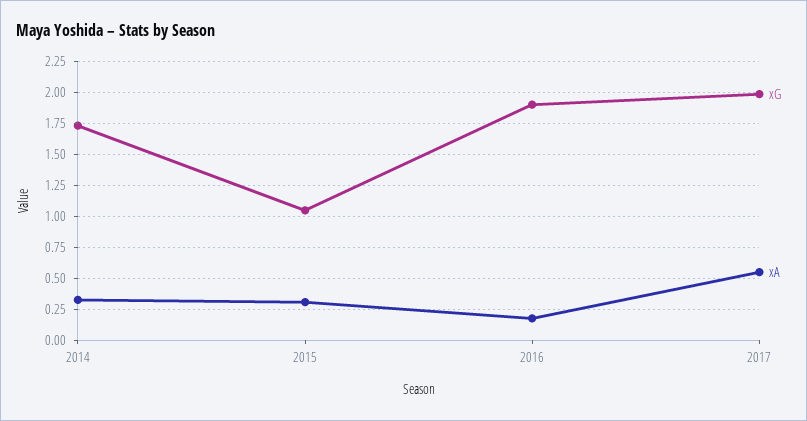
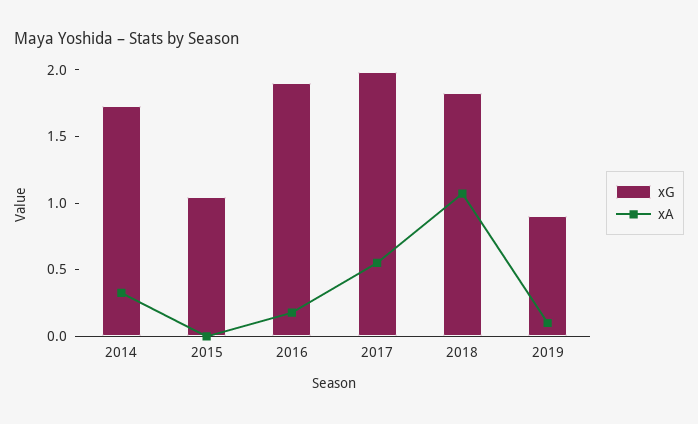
xA, 2015: 0.3 -> 0
xG, 2018: none -> 1.8
xA, 2018: none -> 1.1
xG, 2019: none -> 0.9
xA, 2019: none -> 0.1

